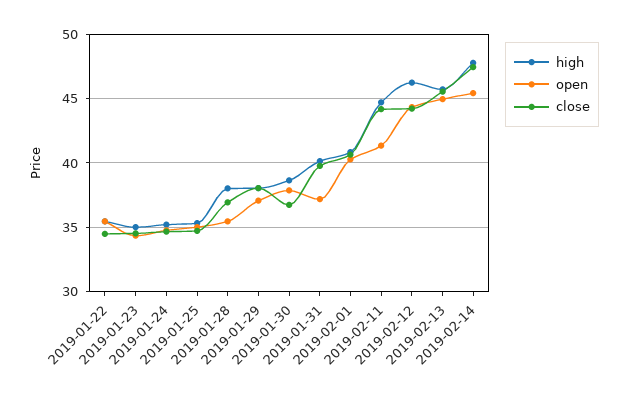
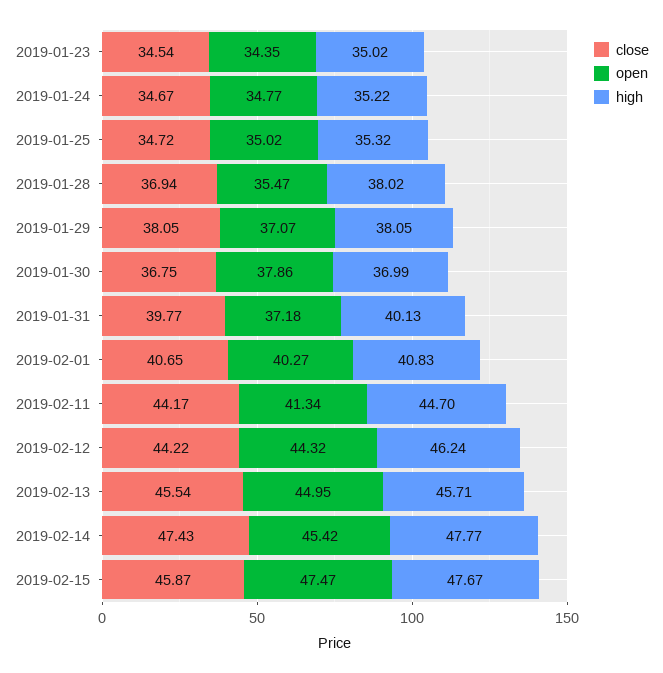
high, 2019-01-22: 35.5 -> none
open, 2019-01-22: 35.5 -> none
close, 2019-01-22: 34.5 -> none
high, 2019-01-30: 38.5 -> 36.99
close, 2019-02-15: none -> 45.87
open, 2019-02-15: none -> 47.47
high, 2019-02-15: none -> 47.67

